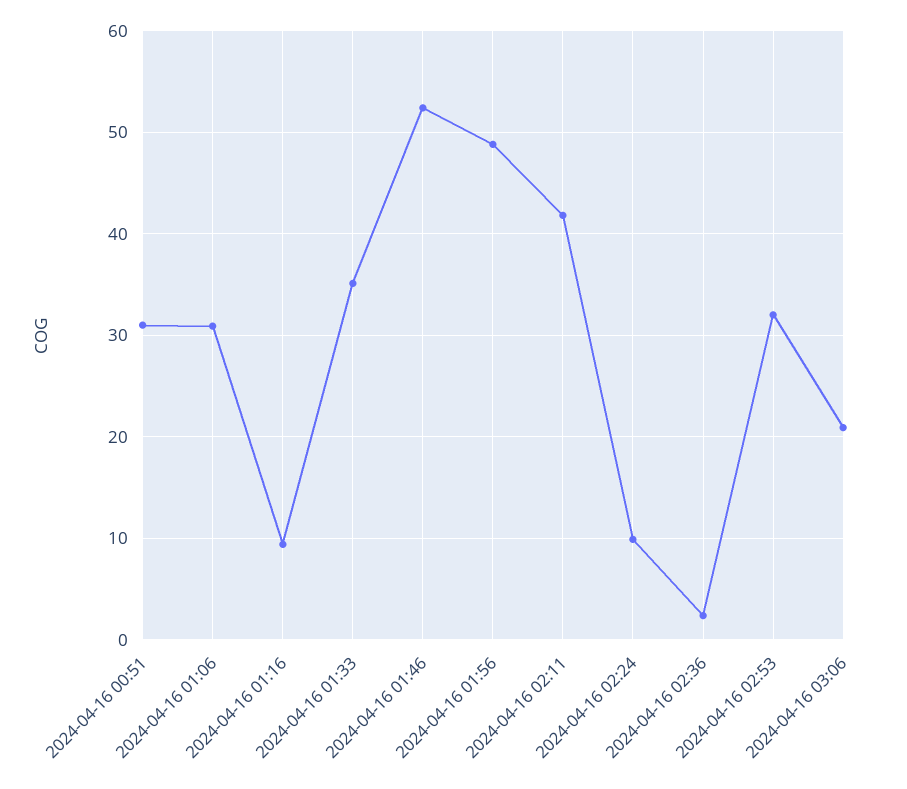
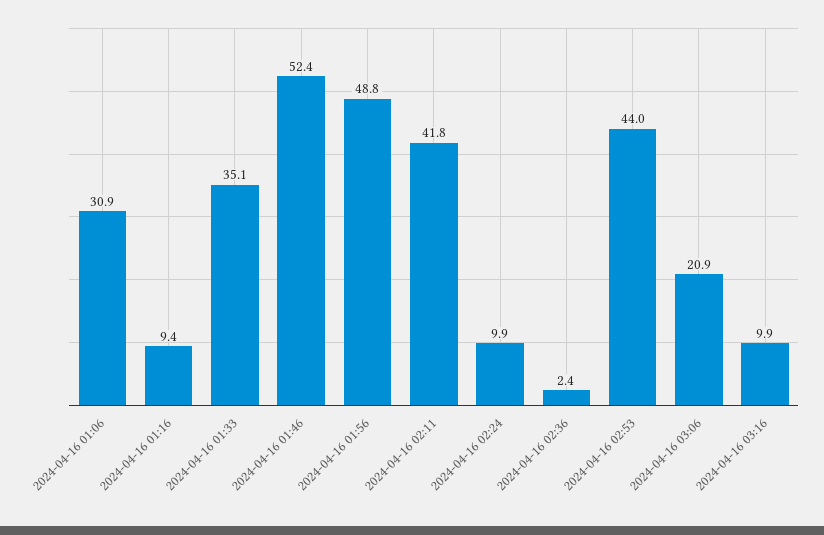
2024-04-16 00:51: 31 -> none
2024-04-16 02:53: 32 -> 44
2024-04-16 03:16: none -> 9.9

